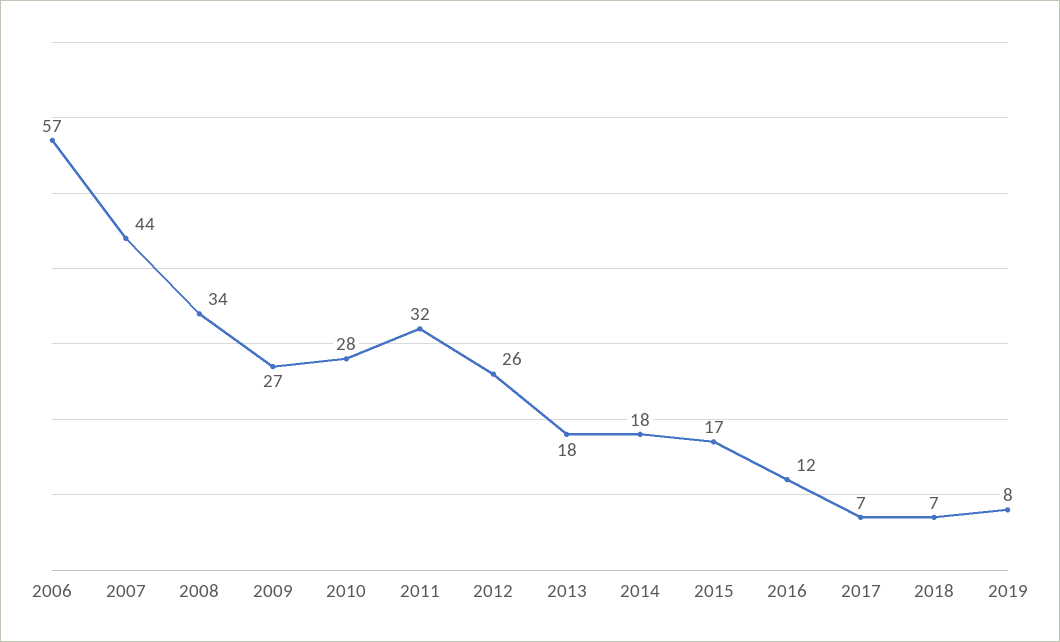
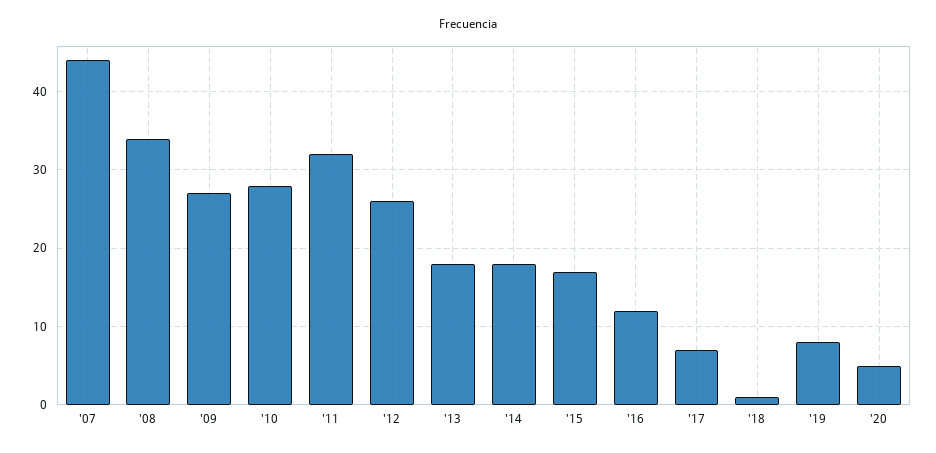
2006: 57 -> none
2018: 7 -> 1
'20: none -> 5

